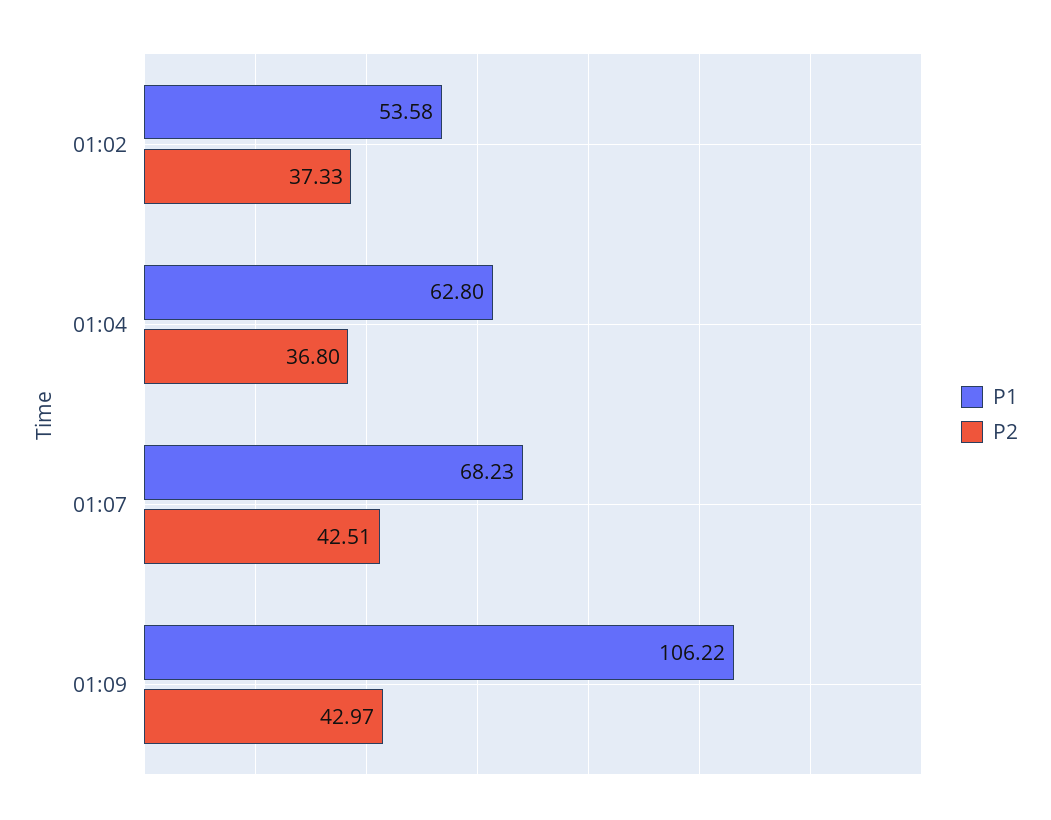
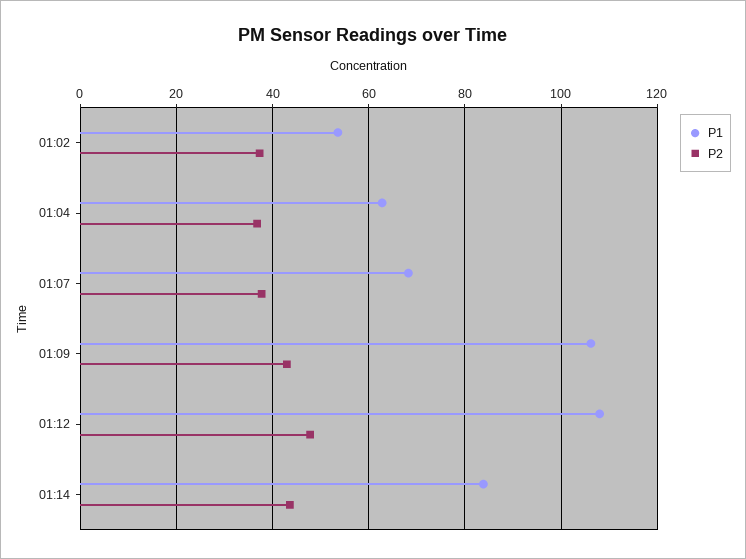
P2, 01:07: 42.51 -> 38
P1, 01:12: none -> 108
P2, 01:12: none -> 48
P1, 01:14: none -> 84
P2, 01:14: none -> 44

